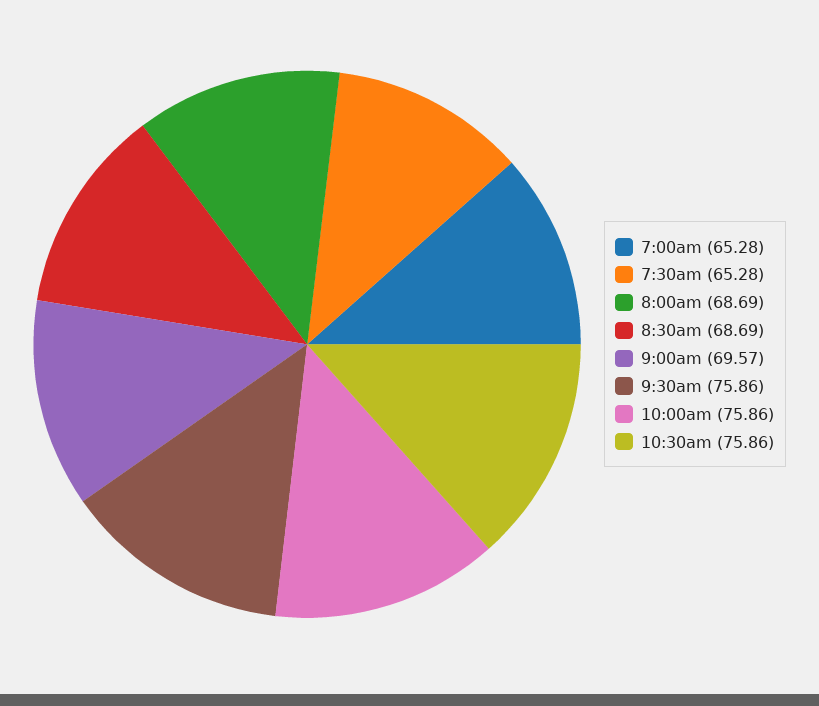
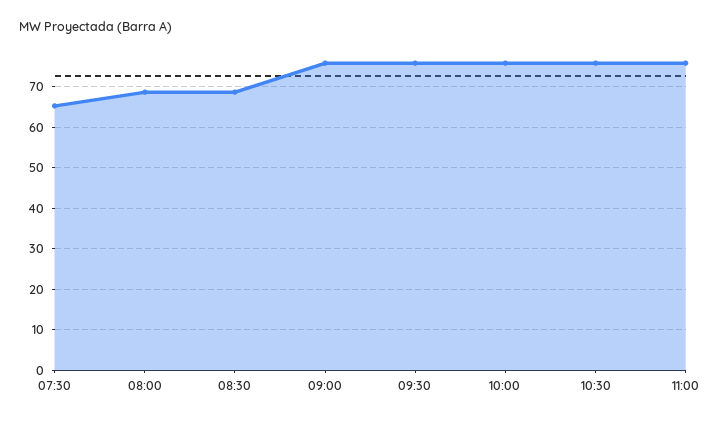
7:00am: 65.28 -> none
9:00am: 69.57 -> 76
11:00: none -> 76

